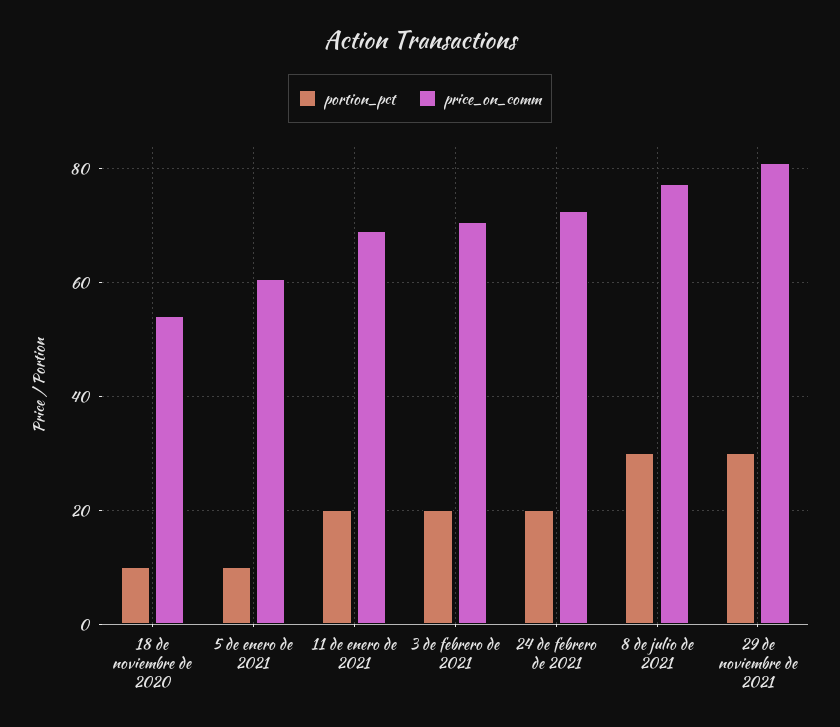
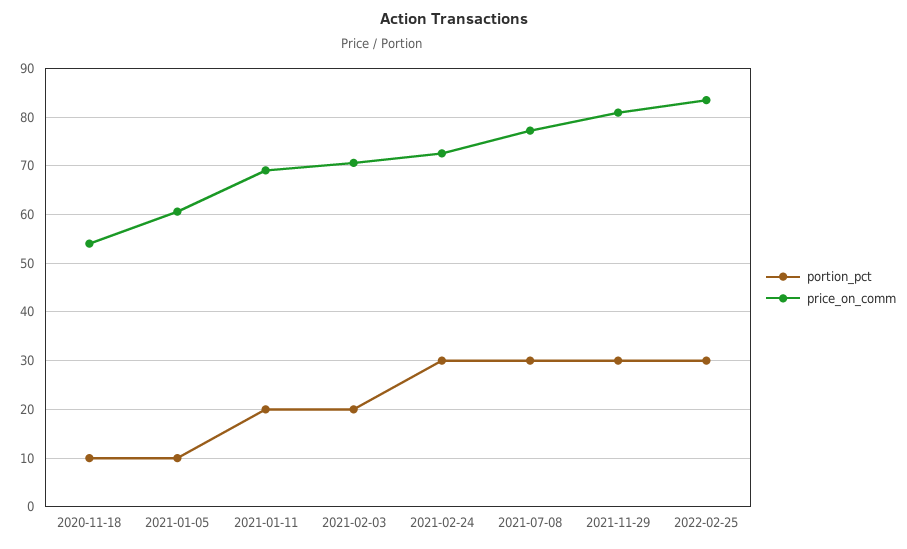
portion_pct, 24 de febrero de 2021: 20 -> 30
portion_pct, 2022-02-25: none -> 30
price_on_comm, 2022-02-25: none -> 84

